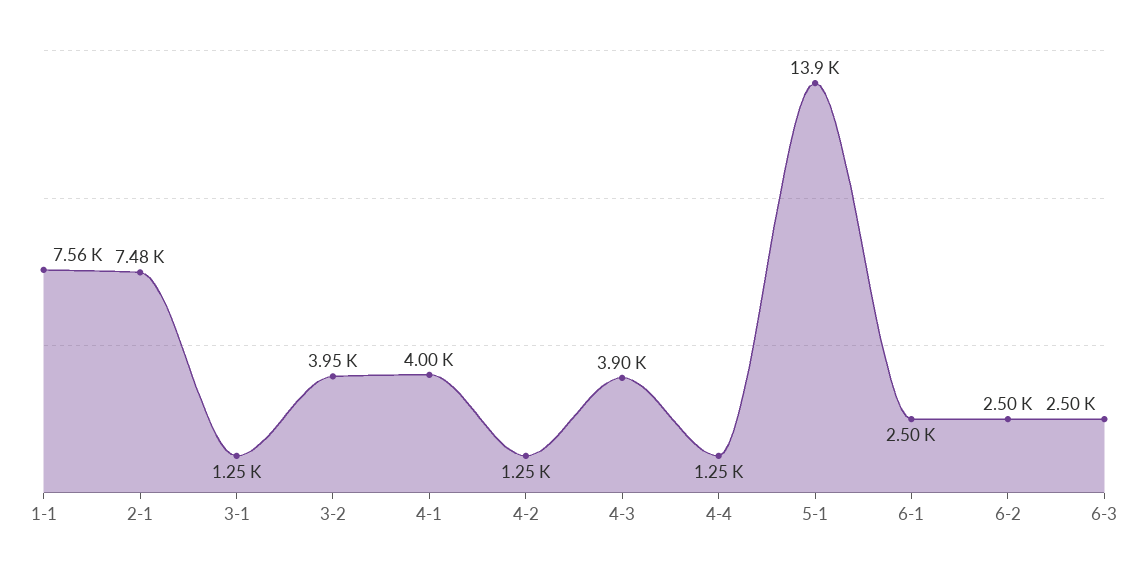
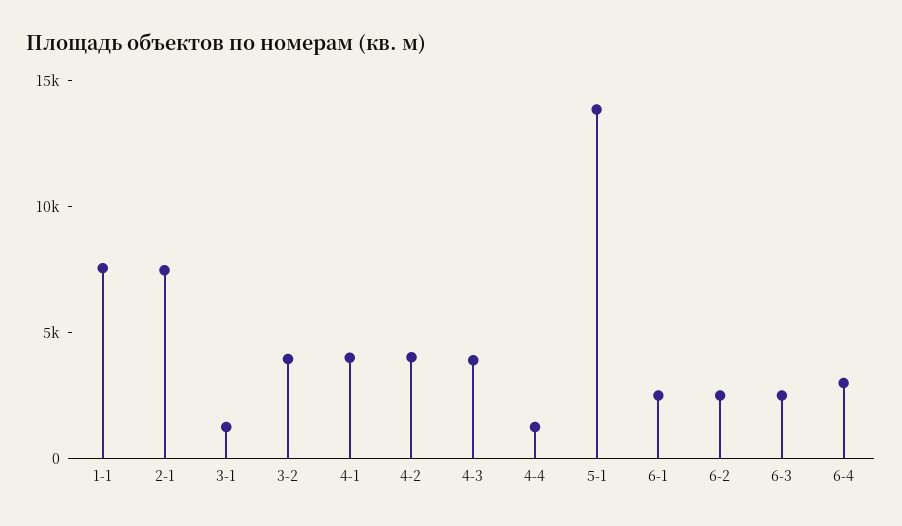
4-2: 1250 -> 4000
6-4: none -> 3000

